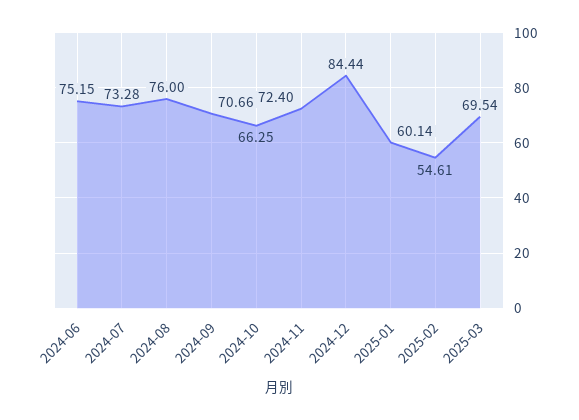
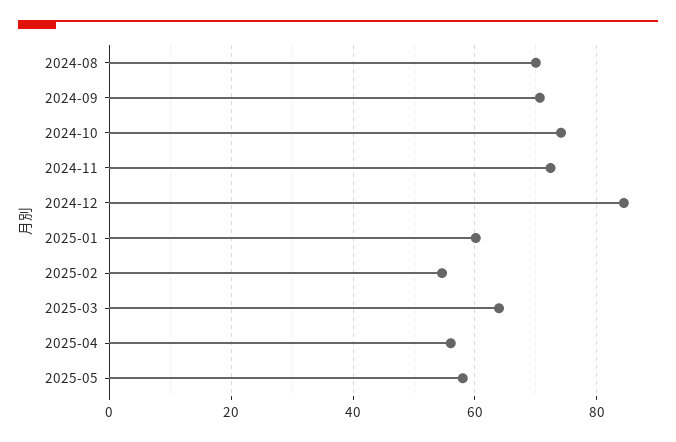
2024-06: 75.15 -> none
2024-07: 73.28 -> none
2024-08: 76 -> 70
2024-10: 66.25 -> 74
2025-03: 69.54 -> 64
2025-04: none -> 56
2025-05: none -> 58

